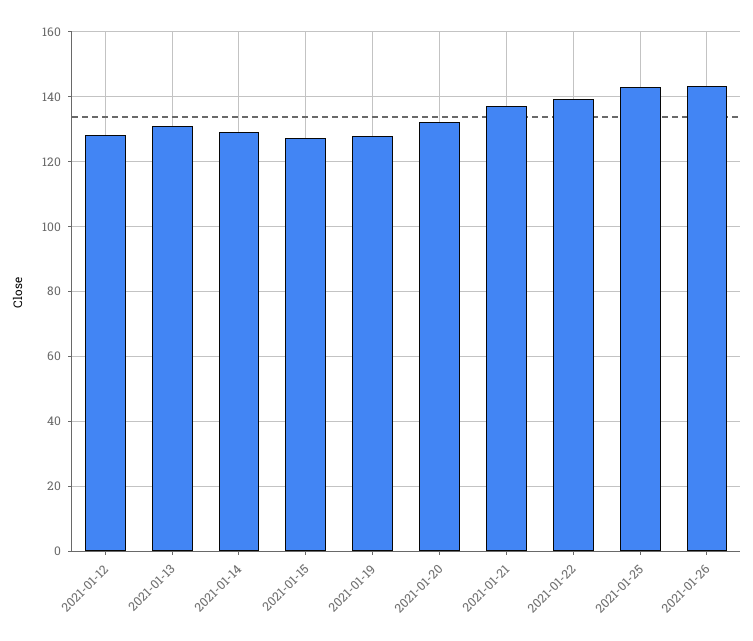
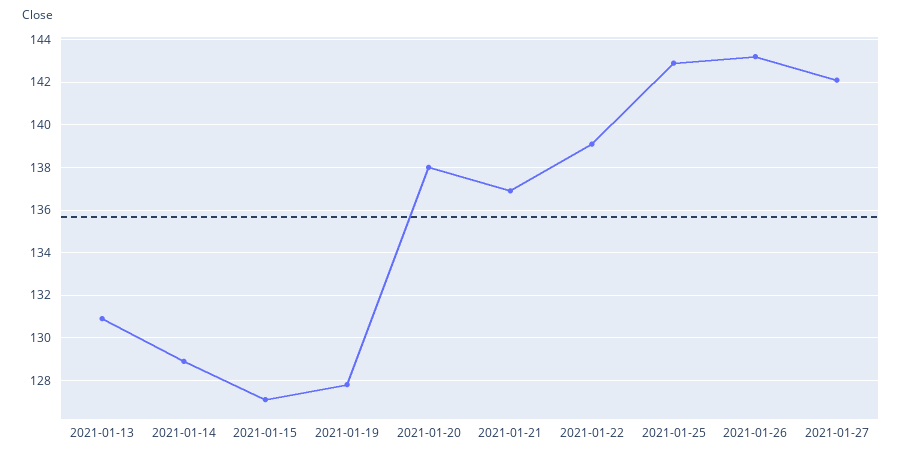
2021-01-12: 128 -> none
2021-01-20: 132 -> 138
2021-01-27: none -> 142

